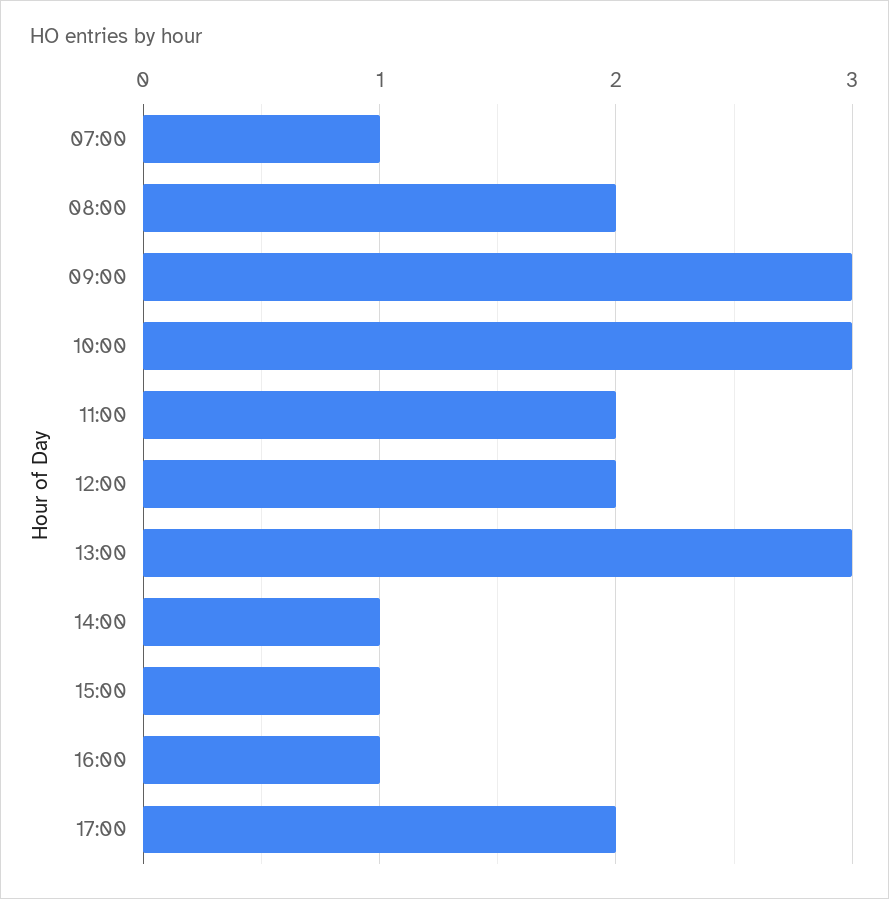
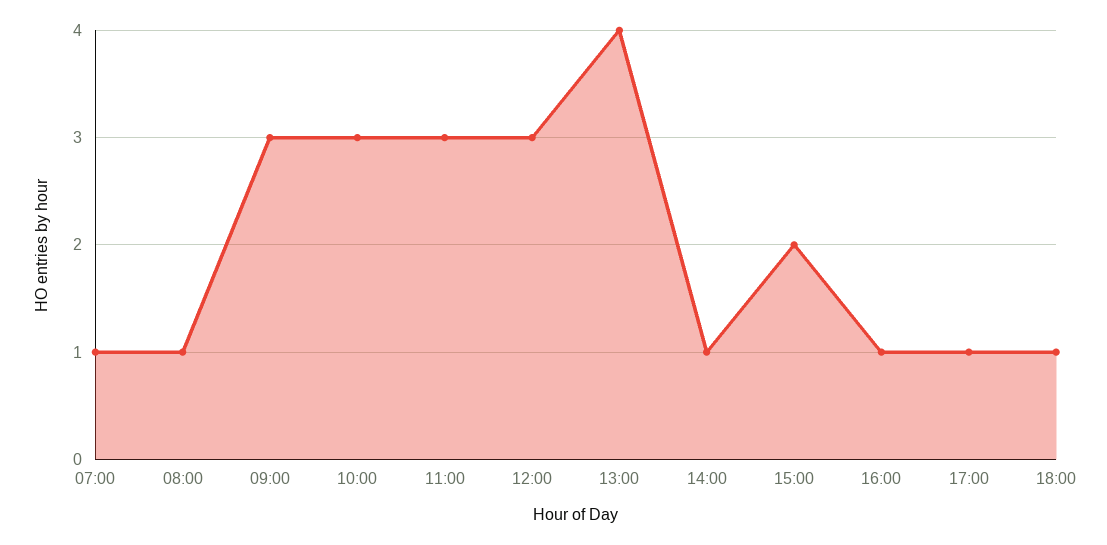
08:00: 2 -> 1
11:00: 2 -> 3
12:00: 2 -> 3
13:00: 3 -> 4
15:00: 1 -> 2
17:00: 2 -> 1
18:00: none -> 1

